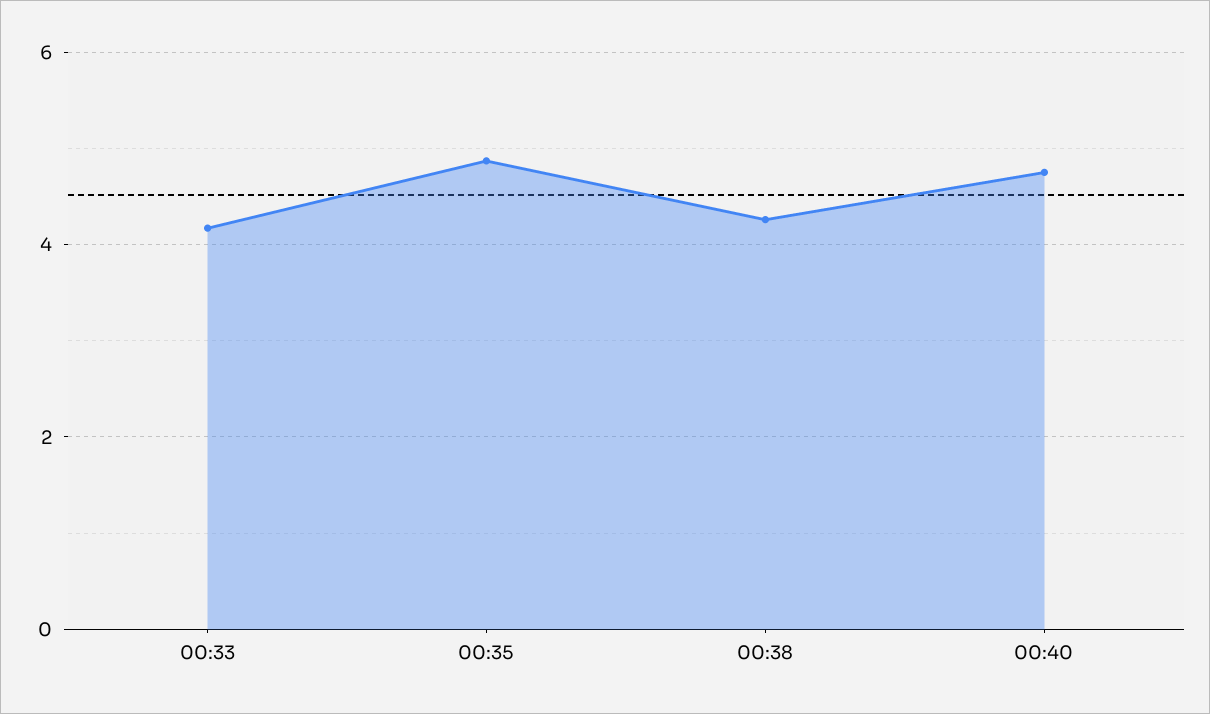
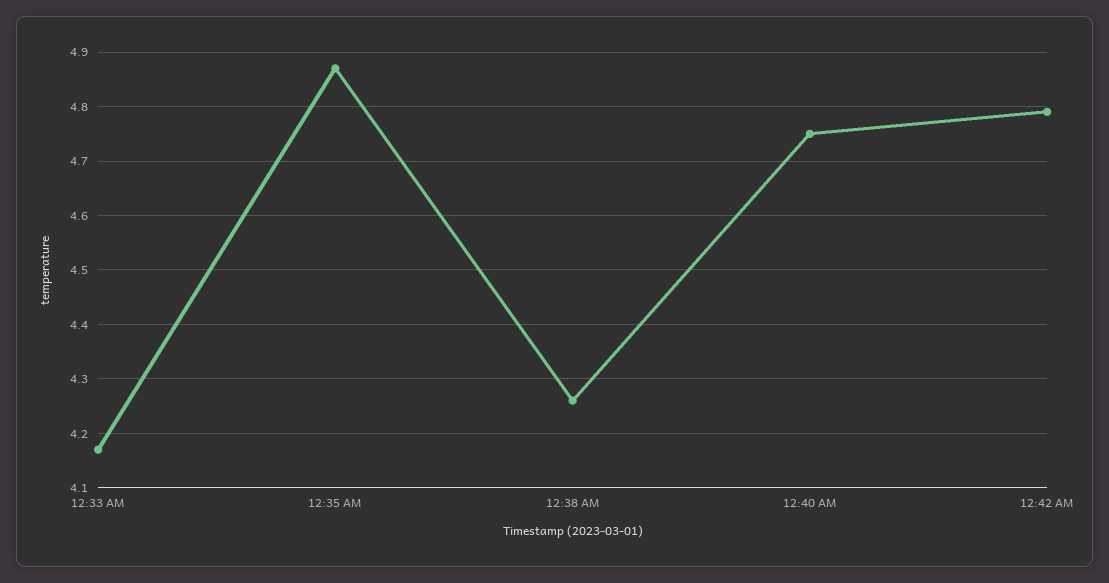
12:42 AM: none -> 4.8

